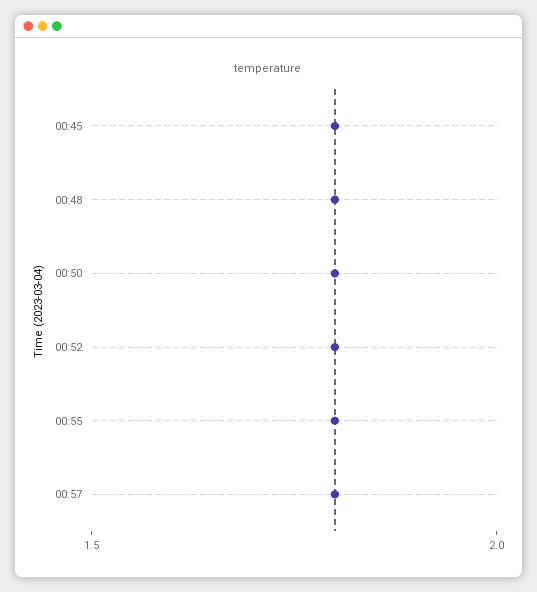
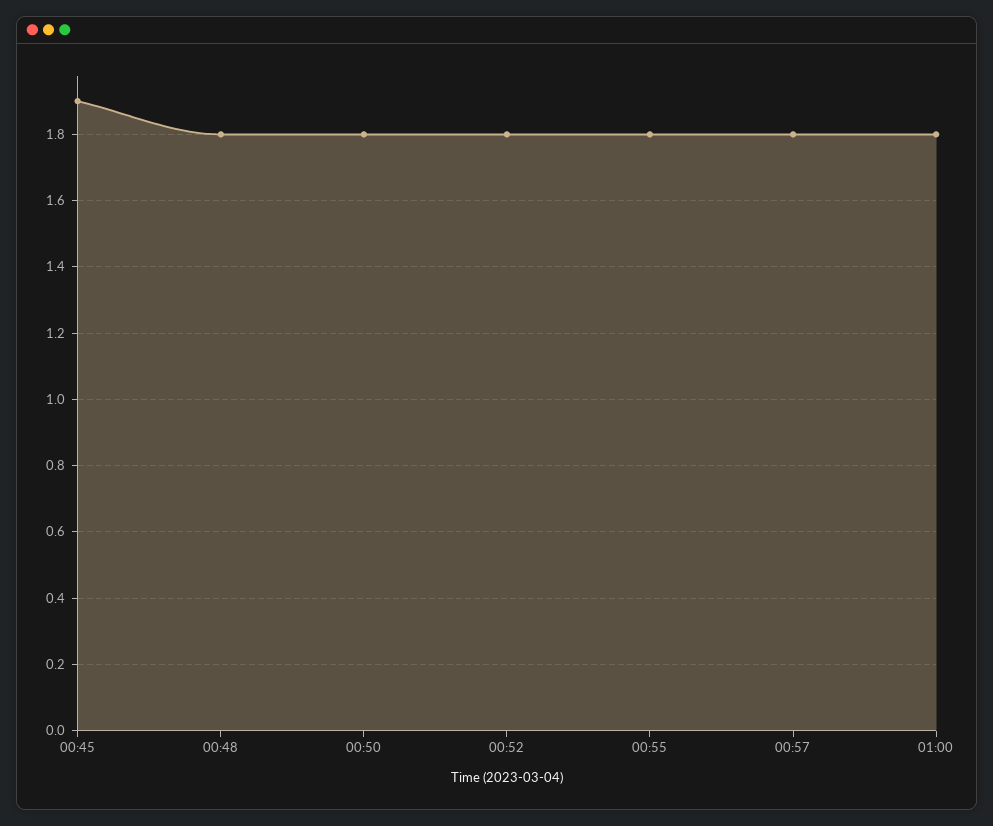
00:45: 1.8 -> 1.9
01:00: none -> 1.8

